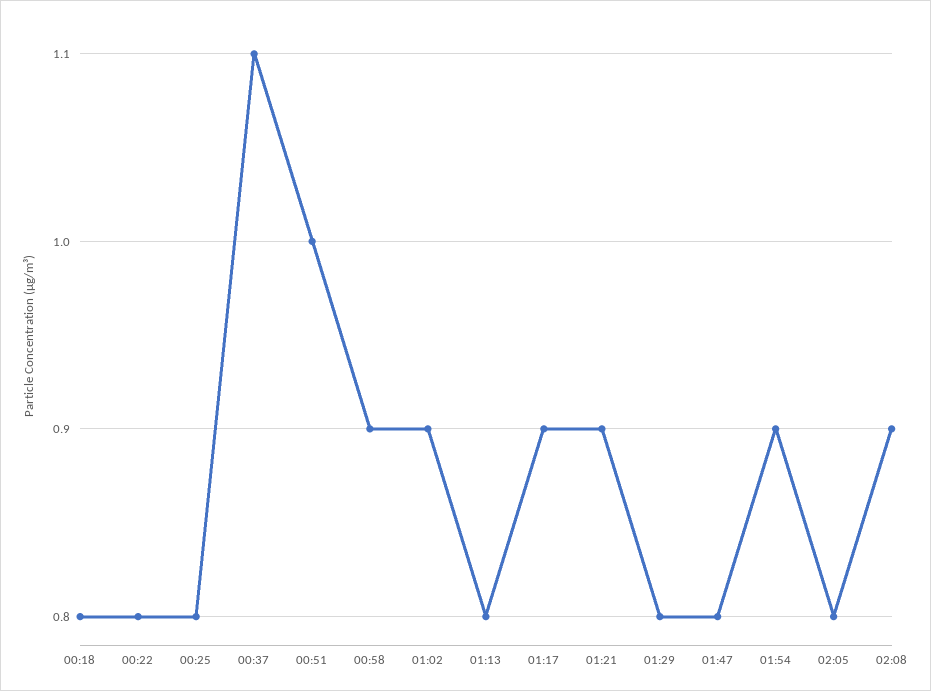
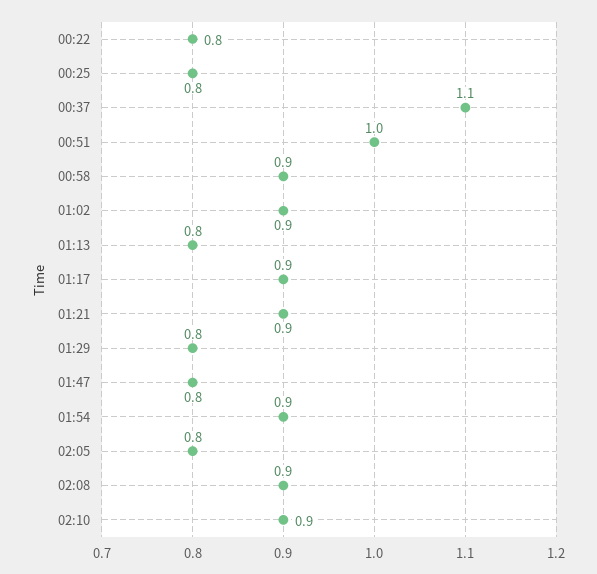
00:18: 0.8 -> none
02:10: none -> 0.9

